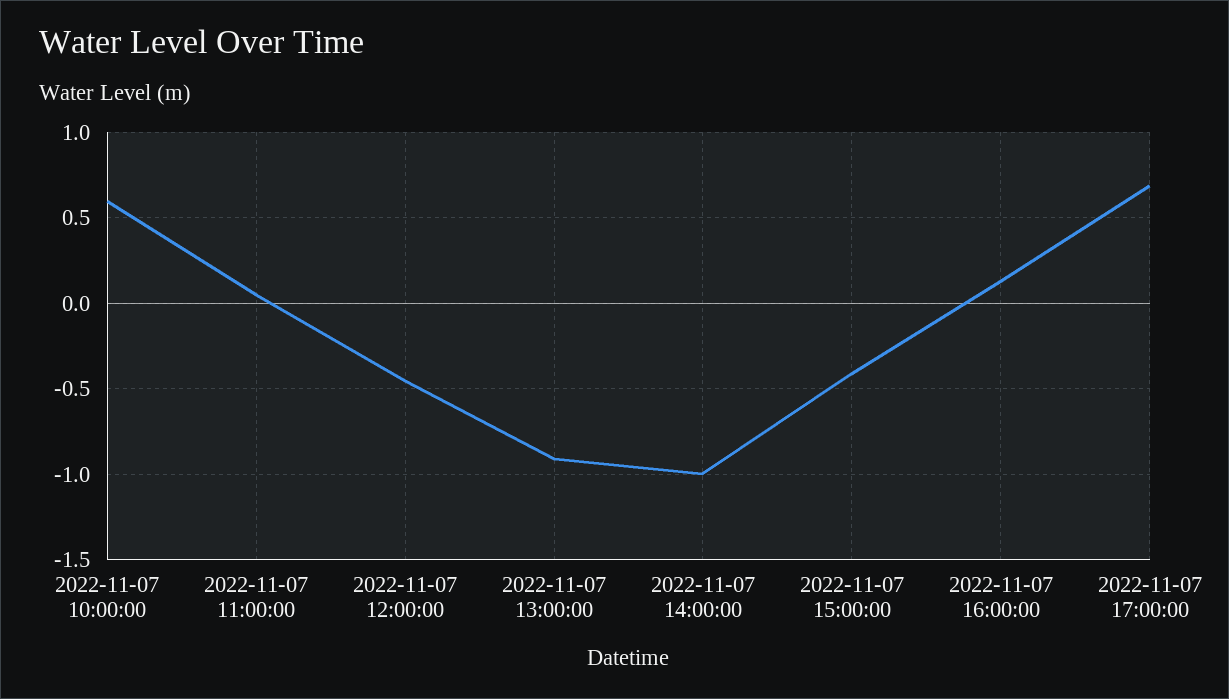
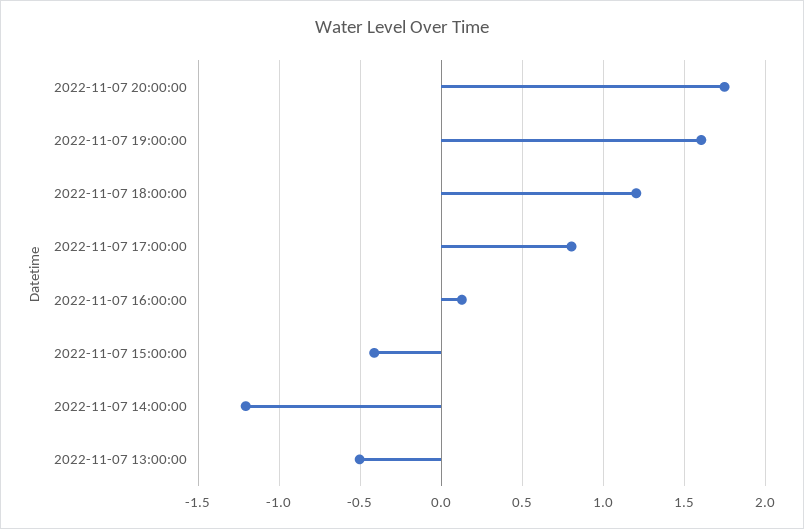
2022-11-07 10:00:00: 0.6 -> none
2022-11-07 11:00:00: 0.05 -> none
2022-11-07 12:00:00: -0.45 -> none
2022-11-07 13:00:00: -0.9 -> -0.5
2022-11-07 14:00:00: -1 -> -1.2
2022-11-07 17:00:00: 0.7 -> 0.8
2022-11-07 20:00:00: none -> 1.75
2022-11-07 19:00:00: none -> 1.6
2022-11-07 18:00:00: none -> 1.2

